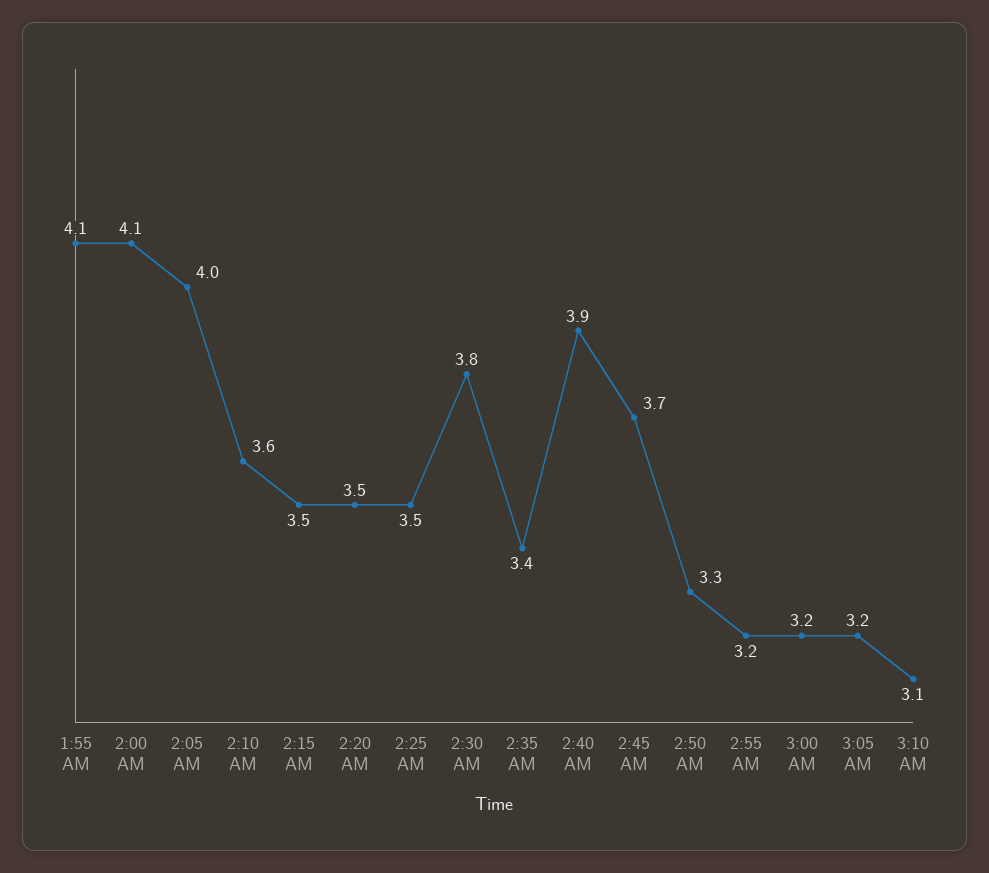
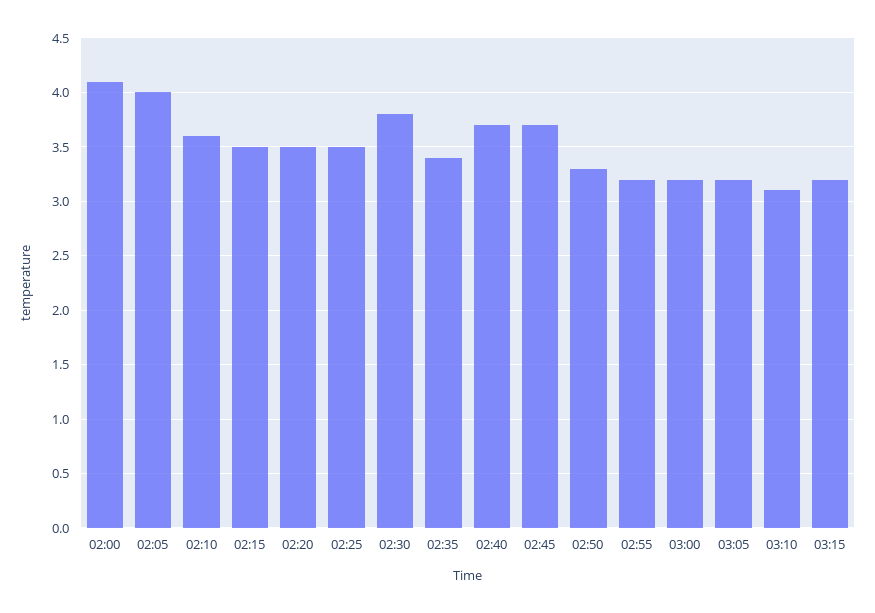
1:55 AM: 4.1 -> none
2:40 AM: 3.9 -> 3.7
03:15: none -> 3.2

